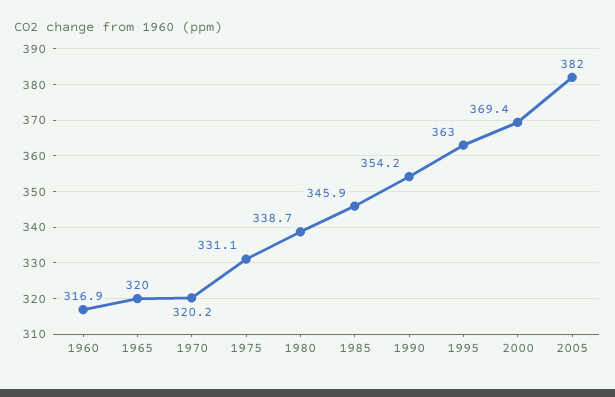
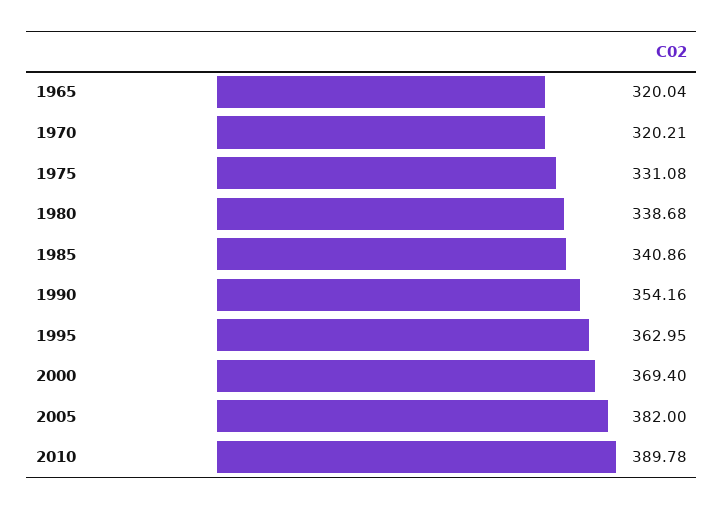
1960: 316.9 -> none
1985: 345.9 -> 340.86
2010: none -> 389.78

